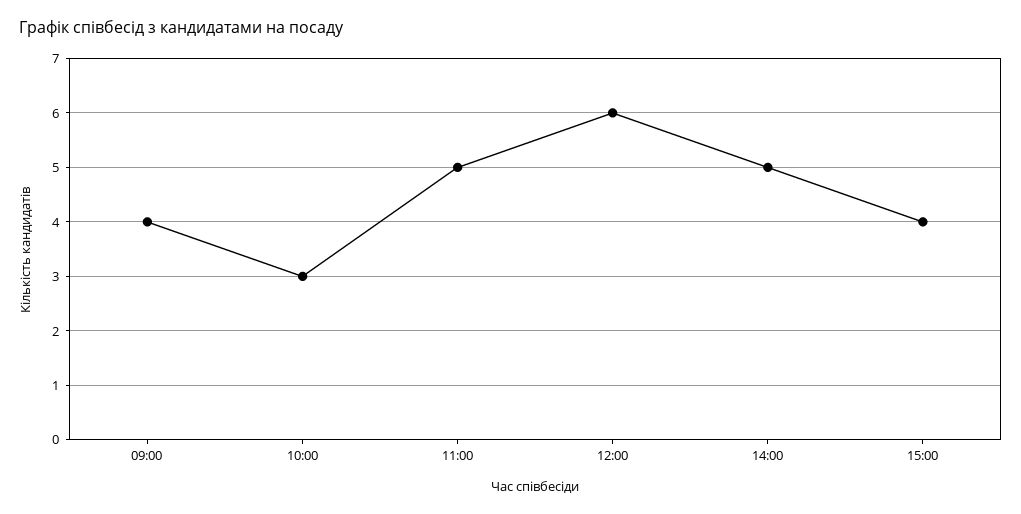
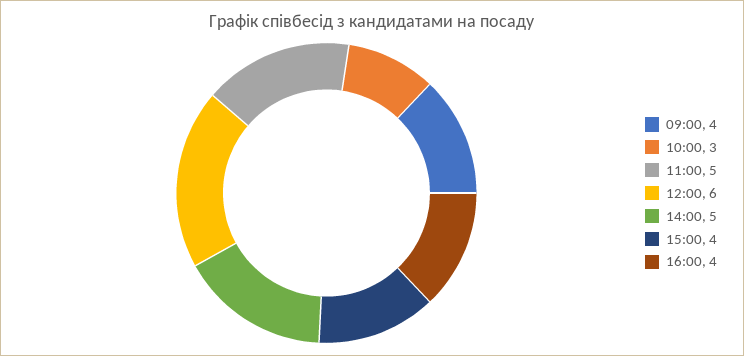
16:00: none -> 4

